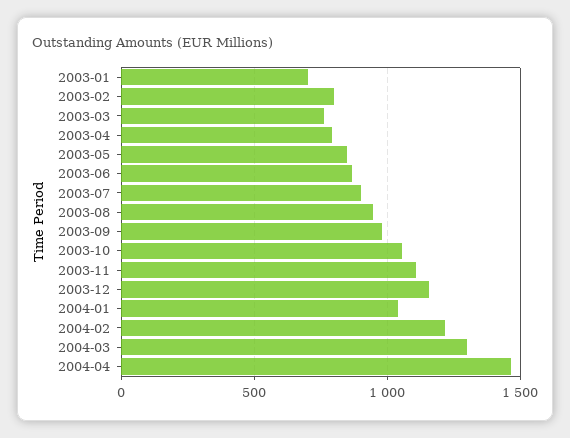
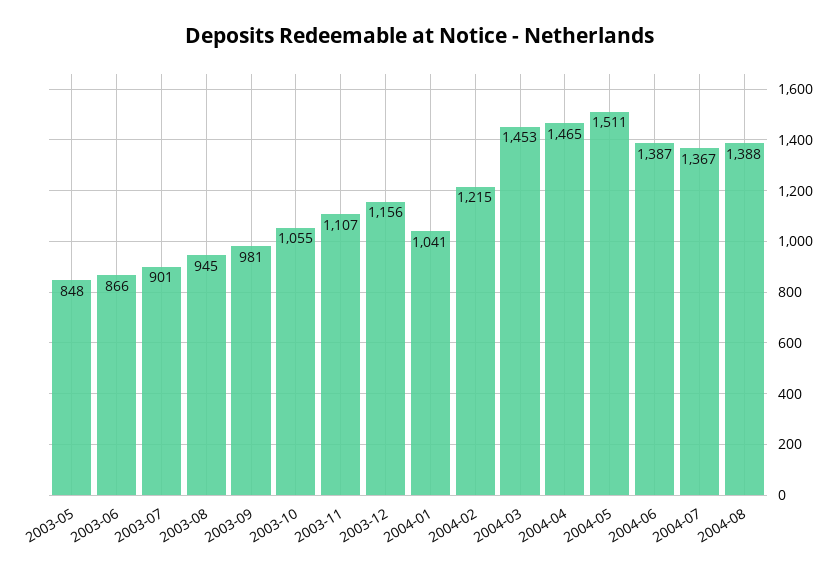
2003-01: 700 -> none
2003-02: 800 -> none
2003-03: 750 -> none
2003-04: 800 -> none
2004-03: 1300 -> 1453
2004-05: none -> 1511
2004-06: none -> 1387
2004-07: none -> 1367
2004-08: none -> 1388

